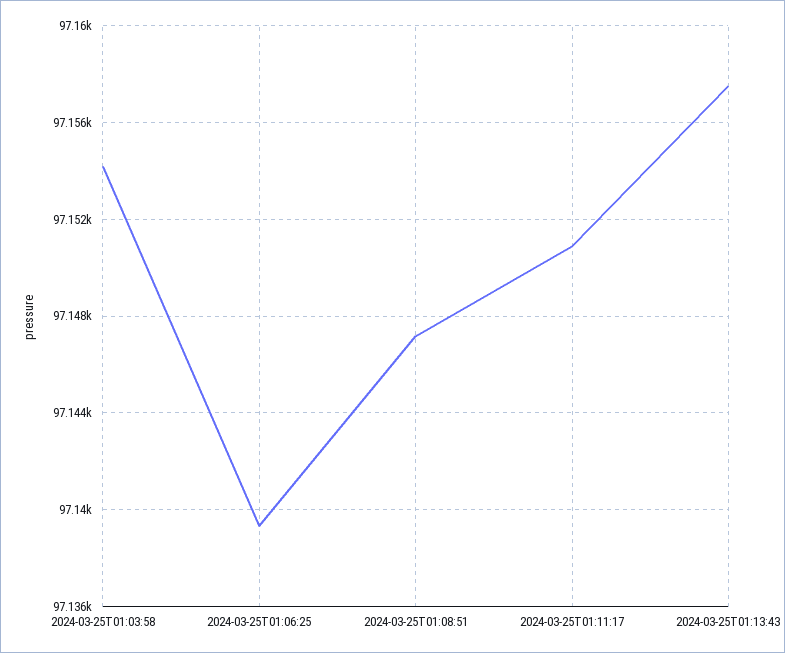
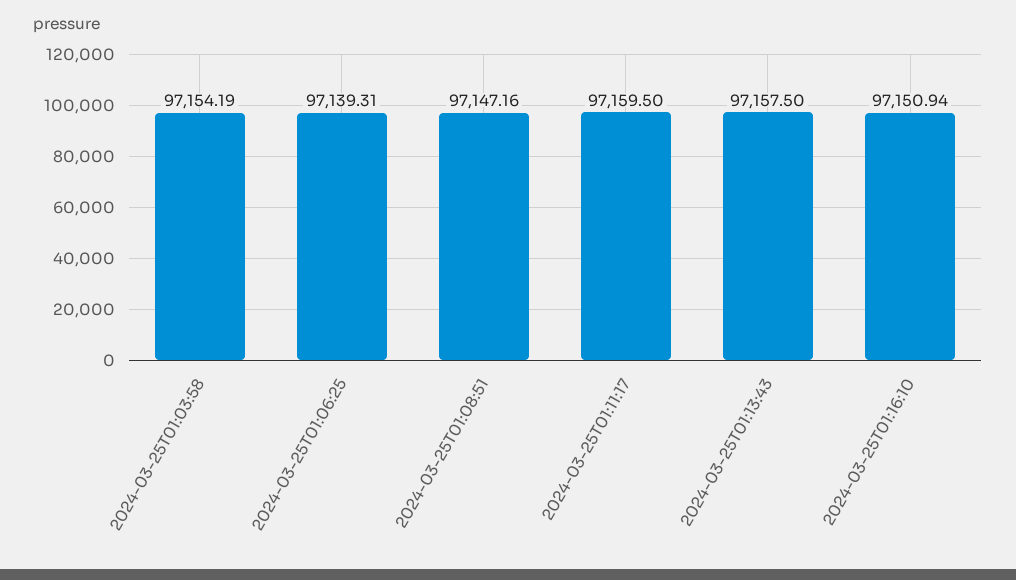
2024-03-25T01:11:17: 97151 -> 97159.5
2024-03-25T01:16:10: none -> 97150.94

